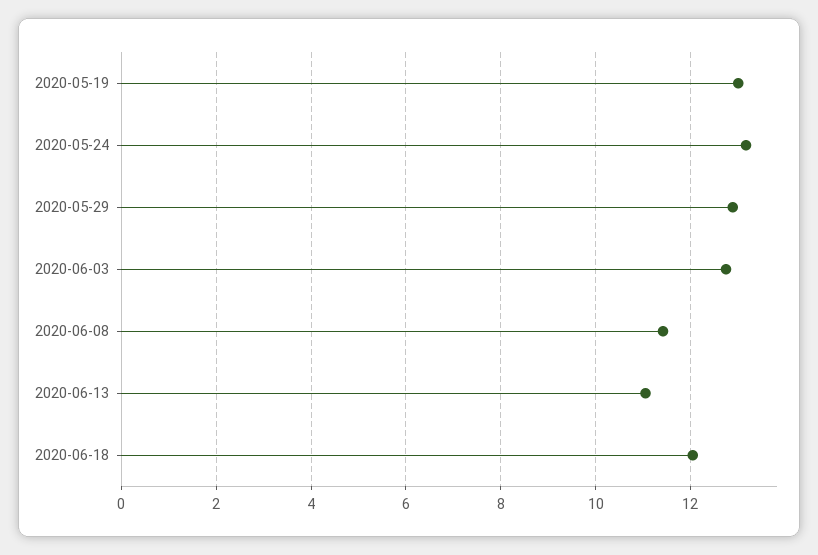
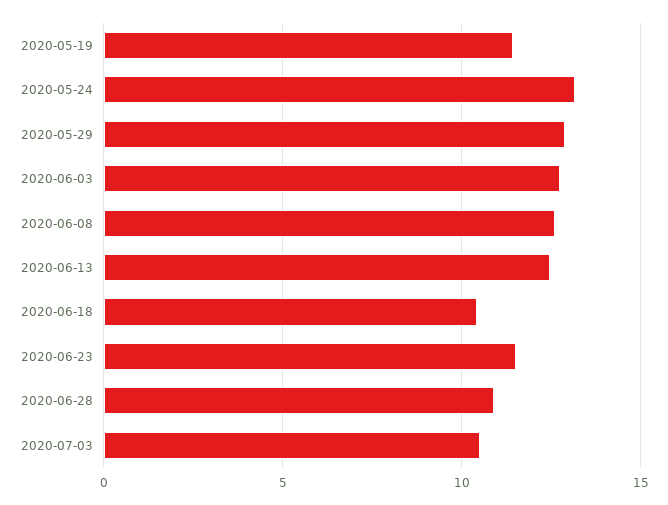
2020-05-19: 13 -> 11.5
2020-06-08: 11.4 -> 12.5
2020-06-13: 11 -> 12.5
2020-06-18: 12 -> 10.5
2020-06-23: none -> 11.5
2020-06-28: none -> 11
2020-07-03: none -> 10.5

